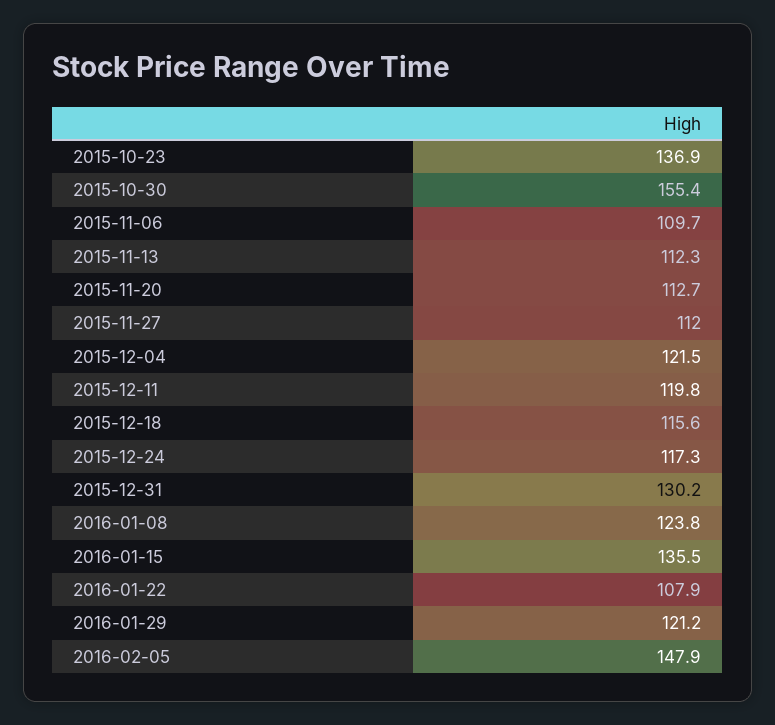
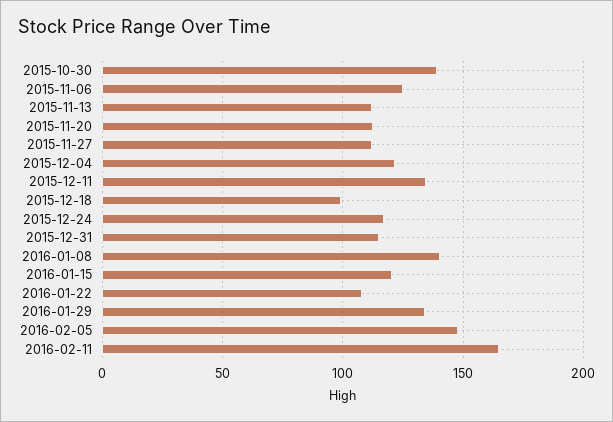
2015-10-23: 136.9 -> none
2015-10-30: 155.4 -> 140
2015-11-06: 109.7 -> 125
2015-12-11: 119.8 -> 135
2015-12-18: 115.6 -> 100
2015-12-31: 130.2 -> 115
2016-01-08: 123.8 -> 140
2016-01-15: 135.5 -> 120
2016-01-29: 121.2 -> 135
2016-02-11: none -> 165

